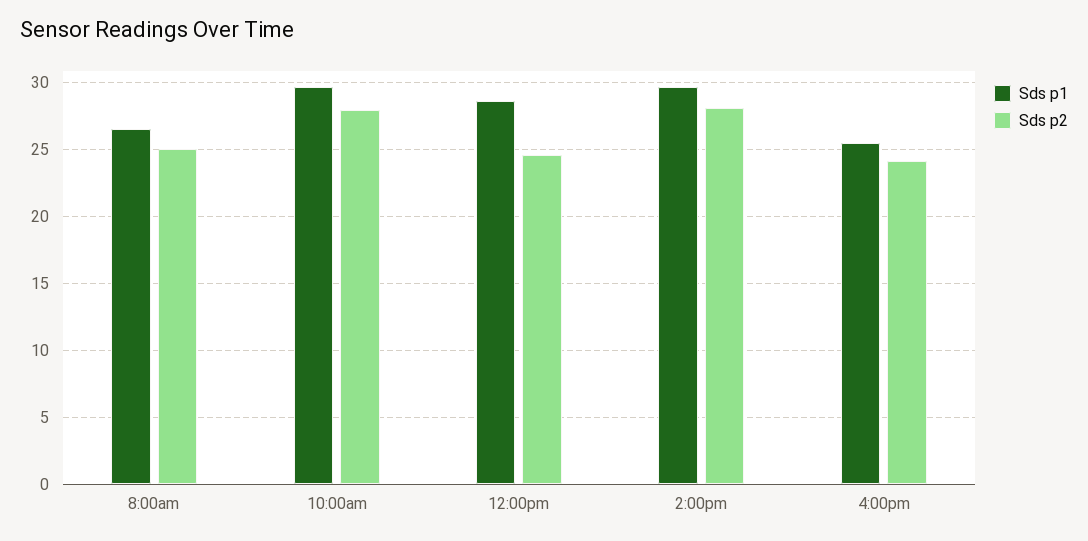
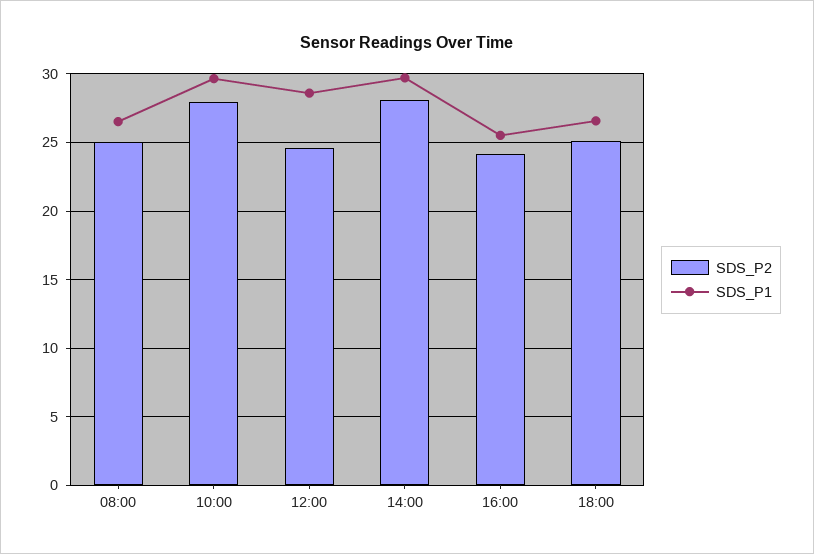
Sds p2, 18:00: none -> 25
Sds p1, 18:00: none -> 26.5

